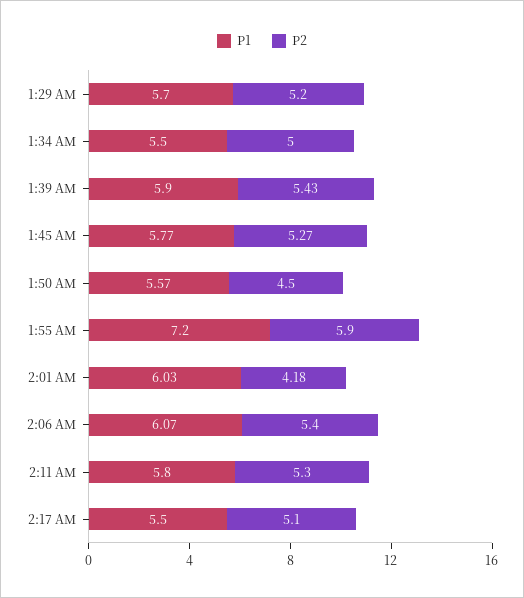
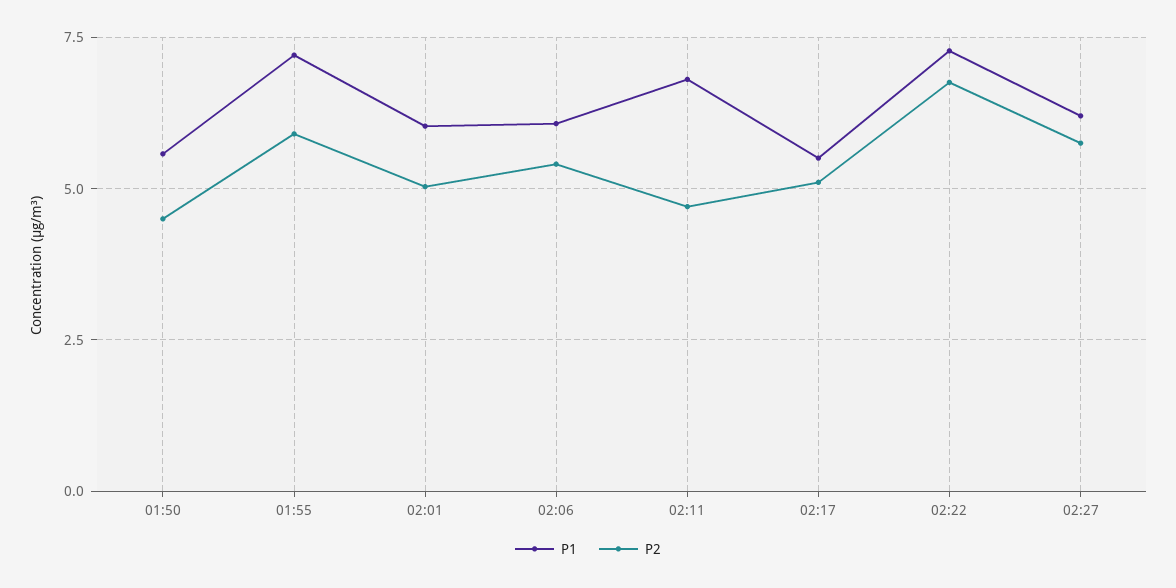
P1, 1:29 AM: 5.7 -> none
P2, 1:29 AM: 5.2 -> none
P1, 1:34 AM: 5.5 -> none
P2, 1:34 AM: 5 -> none
P1, 1:39 AM: 5.9 -> none
P2, 1:39 AM: 5.43 -> none
P1, 1:45 AM: 5.77 -> none
P2, 1:45 AM: 5.27 -> none
P2, 2:01 AM: 4.18 -> 5
P1, 2:11 AM: 5.8 -> 6.75
P2, 2:11 AM: 5.3 -> 4.75
P1, 02:22: none -> 7.25
P2, 02:22: none -> 6.75
P1, 02:27: none -> 6.25
P2, 02:27: none -> 5.75

